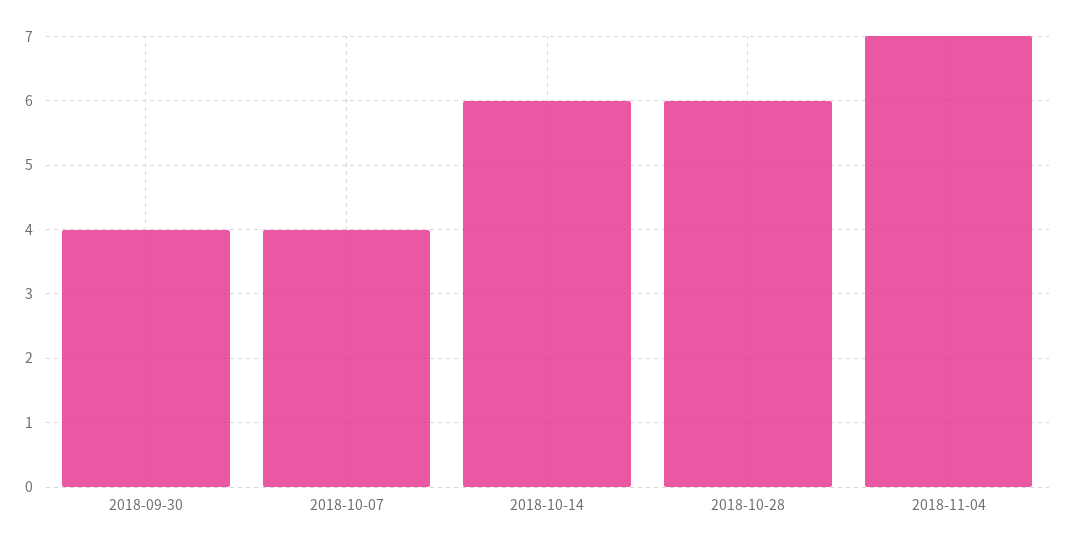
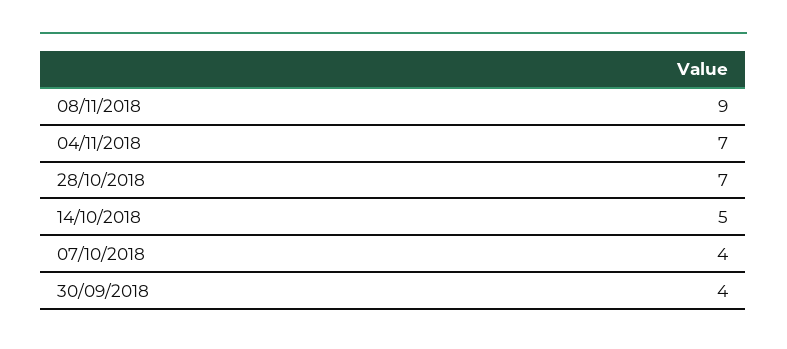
2018-10-14: 6 -> 5
2018-10-28: 6 -> 7
08/11/2018: none -> 9

